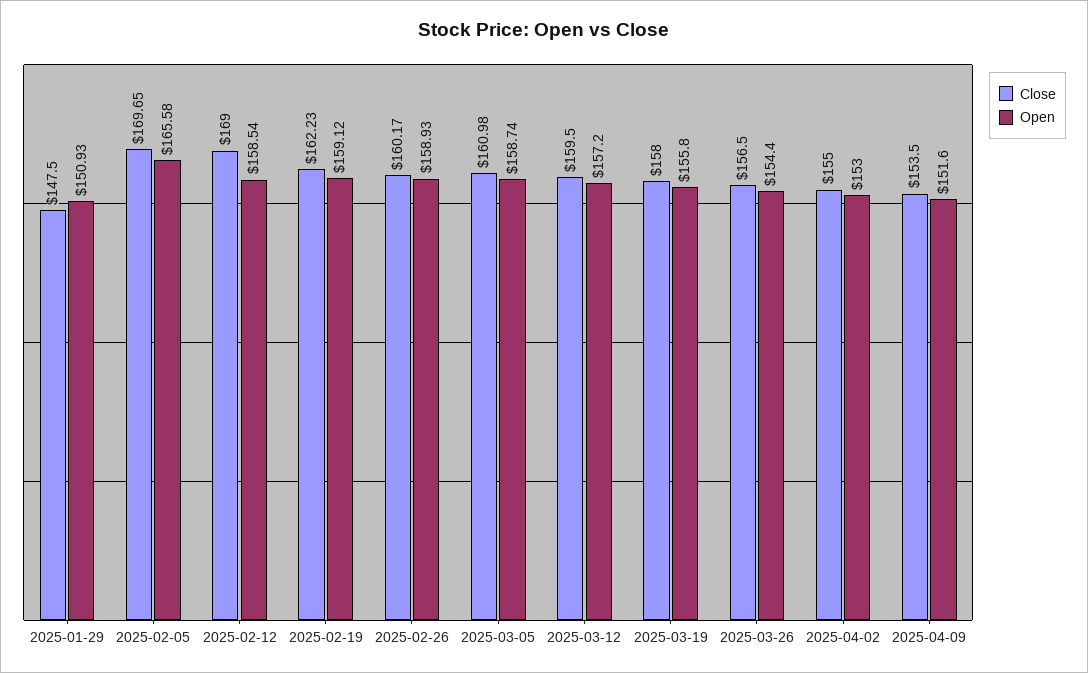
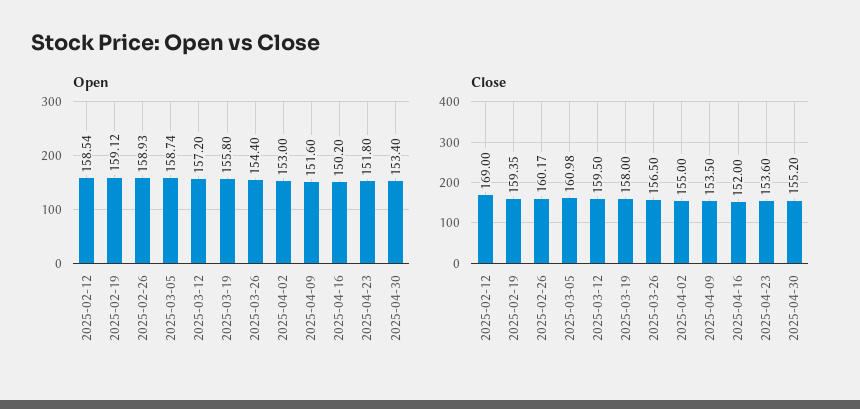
Close, 2025-01-29: 147.5 -> none
Open, 2025-01-29: 150.93 -> none
Close, 2025-02-05: 169.65 -> none
Open, 2025-02-05: 165.58 -> none
Close, 2025-02-19: 162.23 -> 159.35
Open, 2025-04-16: none -> 150.2
Open, 2025-04-23: none -> 151.8
Open, 2025-04-30: none -> 153.4
Close, 2025-04-16: none -> 152
Close, 2025-04-23: none -> 153.6
Close, 2025-04-30: none -> 155.2

